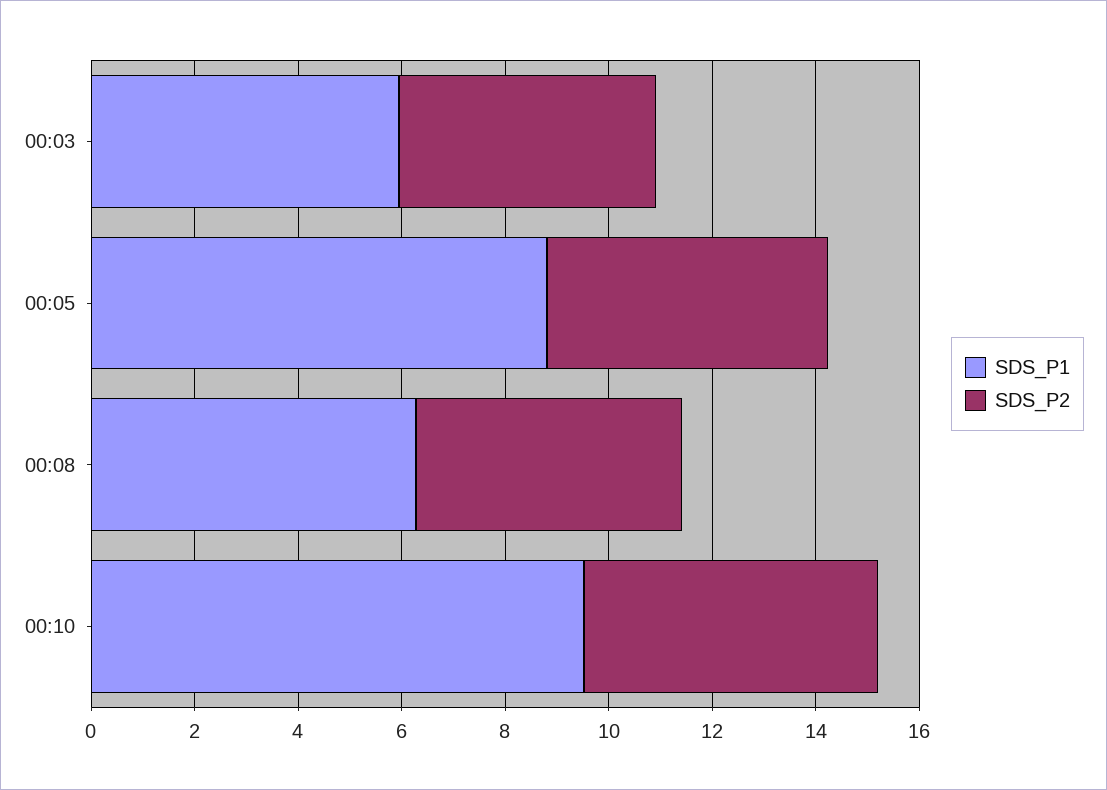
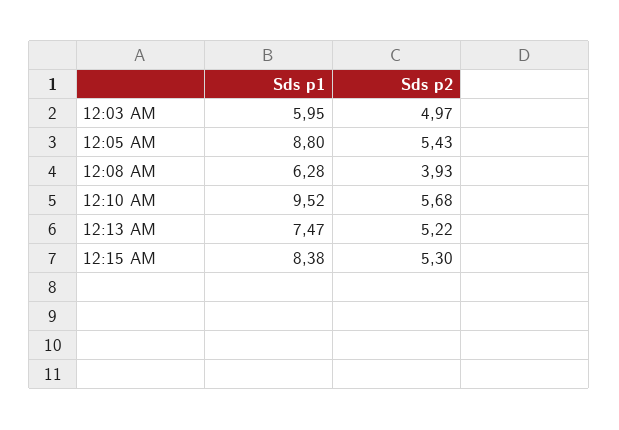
SDS_P2, 00:08: 5 -> 3.93
SDS_P1, 12:13 AM: none -> 7.47
SDS_P2, 12:13 AM: none -> 5.22
SDS_P1, 12:15 AM: none -> 8.38
SDS_P2, 12:15 AM: none -> 5.3

